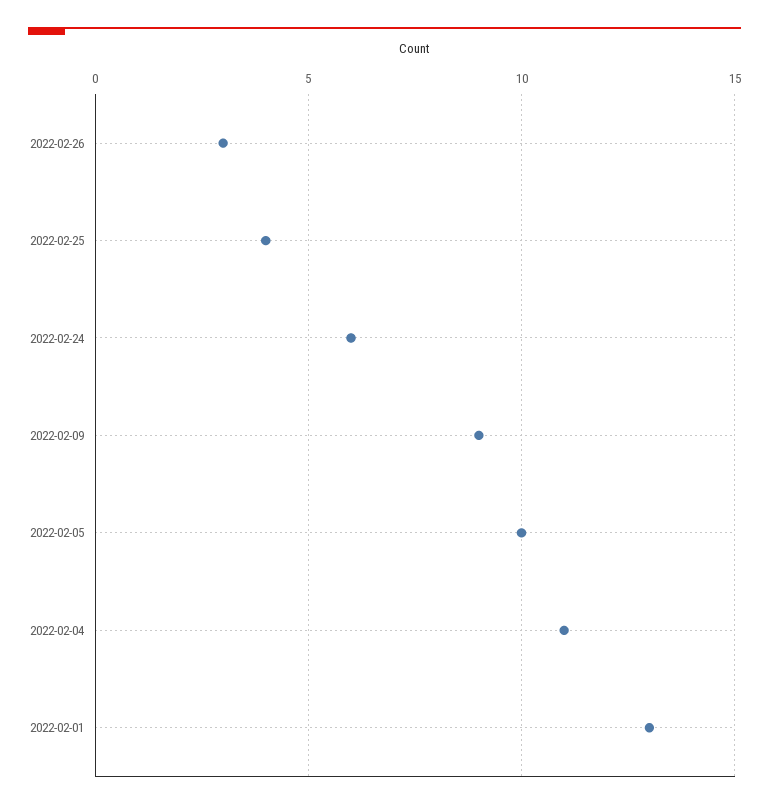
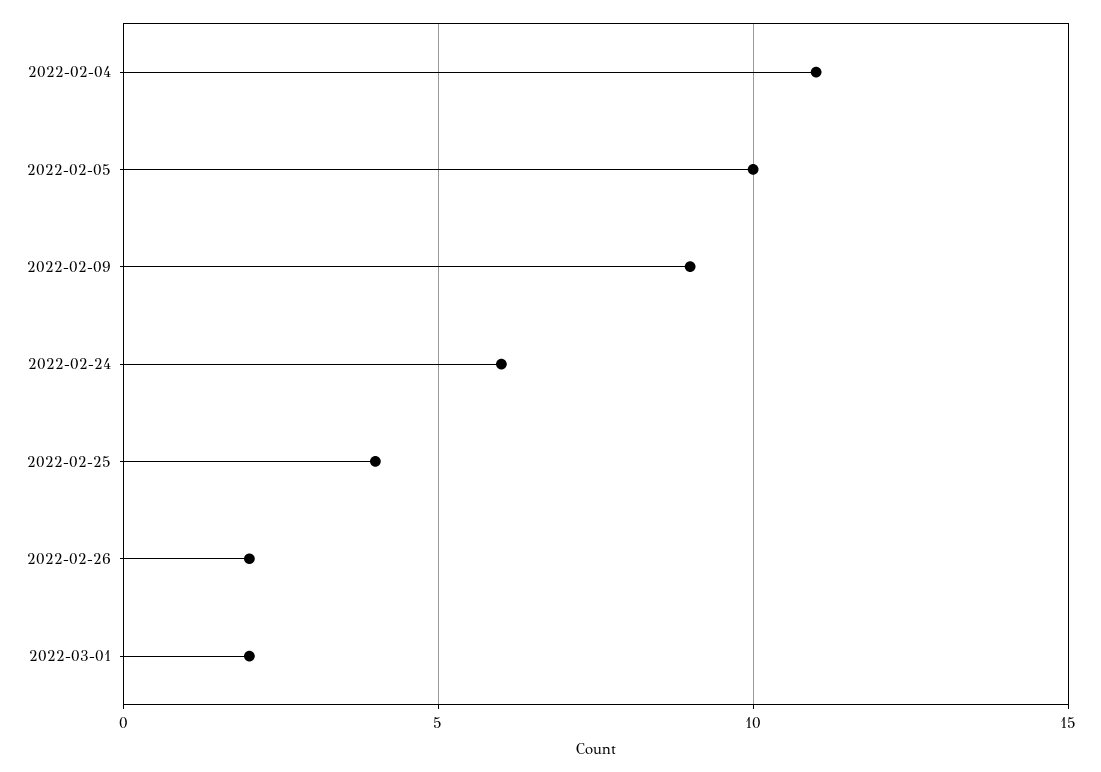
2022-02-26: 3 -> 2
2022-02-01: 13 -> none
2022-03-01: none -> 2

